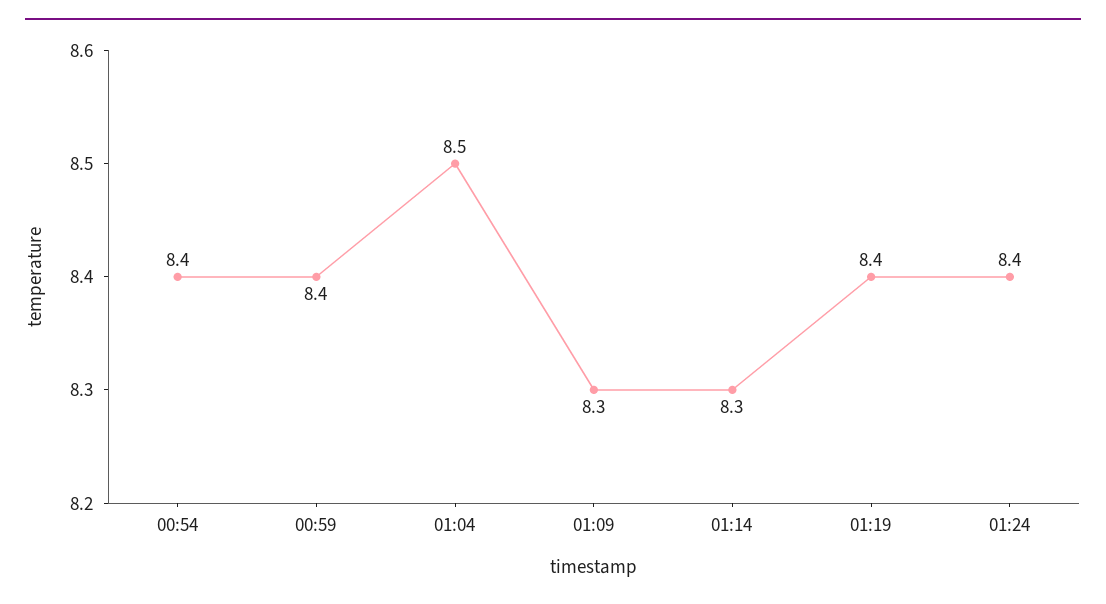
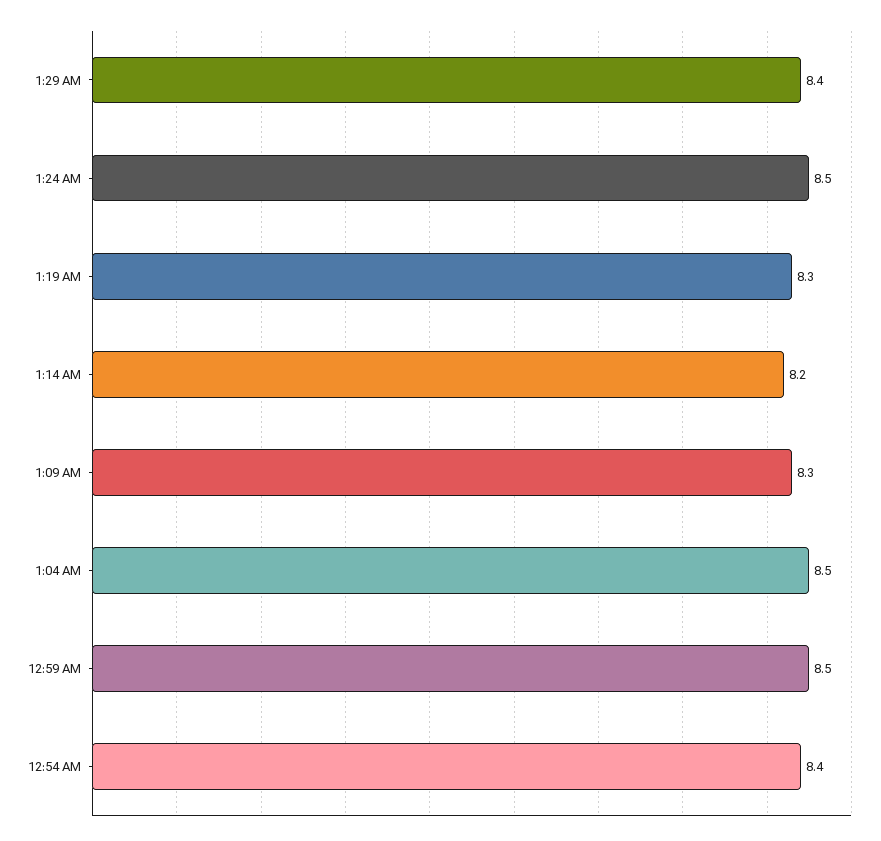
00:59: 8.4 -> 8.5
01:14: 8.3 -> 8.2
01:19: 8.4 -> 8.3
01:24: 8.4 -> 8.5
1:29 AM: none -> 8.4

